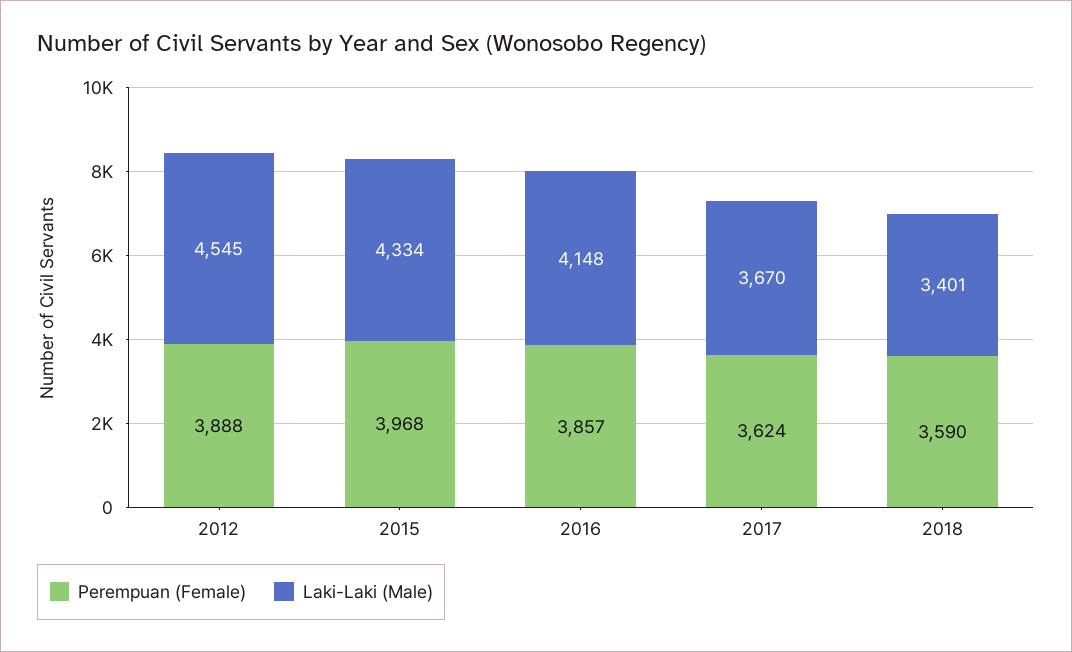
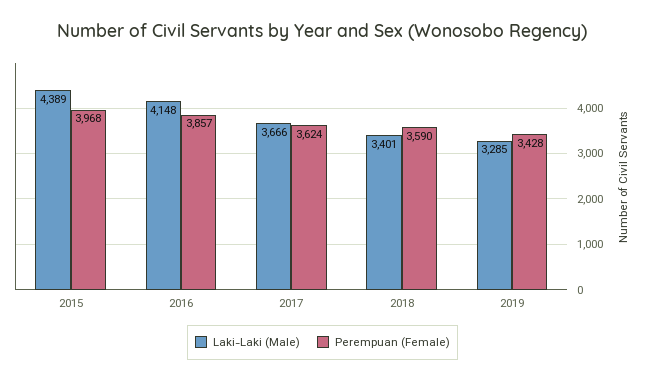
Perempuan (Female), 2012: 3888 -> none
Laki-Laki (Male), 2012: 4545 -> none
Laki-Laki (Male), 2015: 4334 -> 4389
Laki-Laki (Male), 2017: 3670 -> 3666
Laki-Laki (Male), 2019: none -> 3285
Perempuan (Female), 2019: none -> 3428

